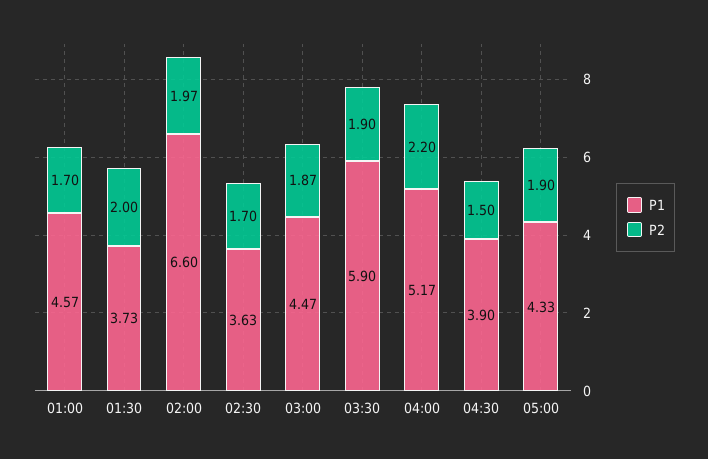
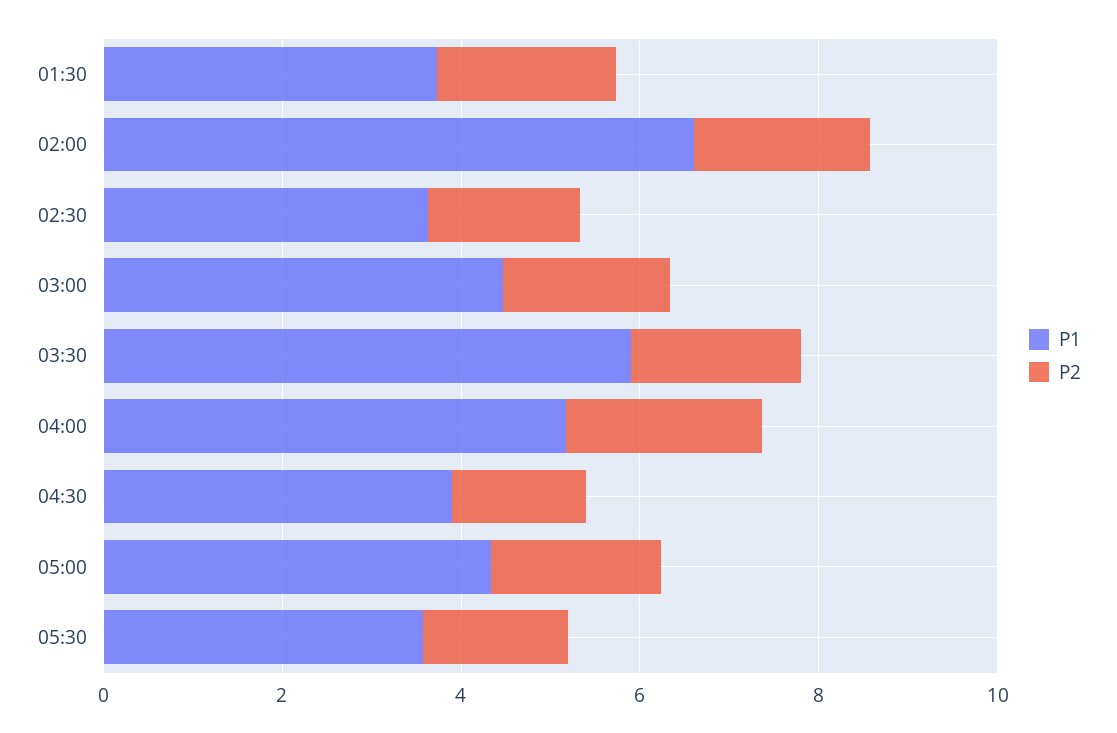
P1, 01:00: 4.57 -> none
P2, 01:00: 1.7 -> none
P1, 05:30: none -> 3.5
P2, 05:30: none -> 1.5

